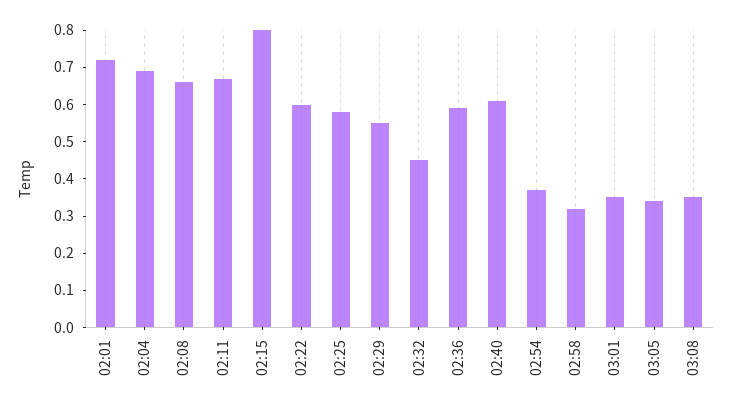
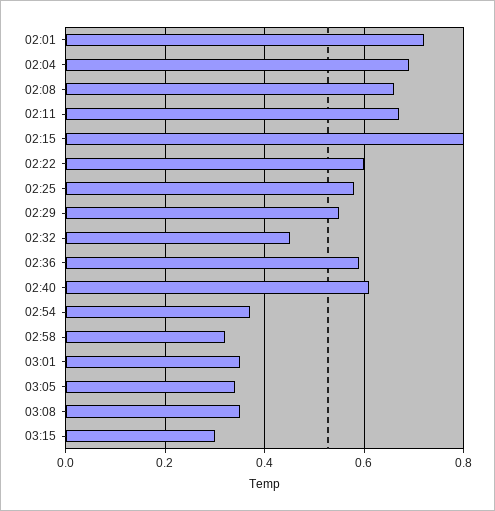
03:15: none -> 0.3

